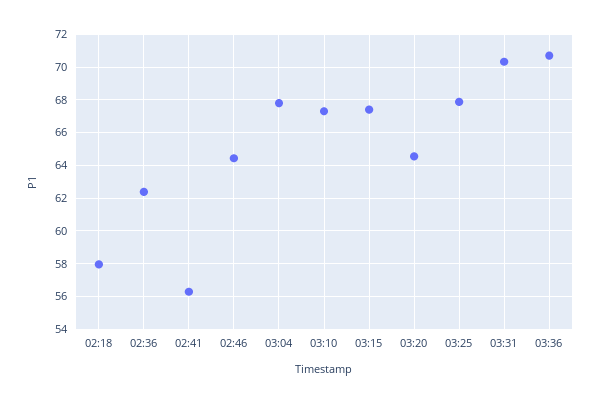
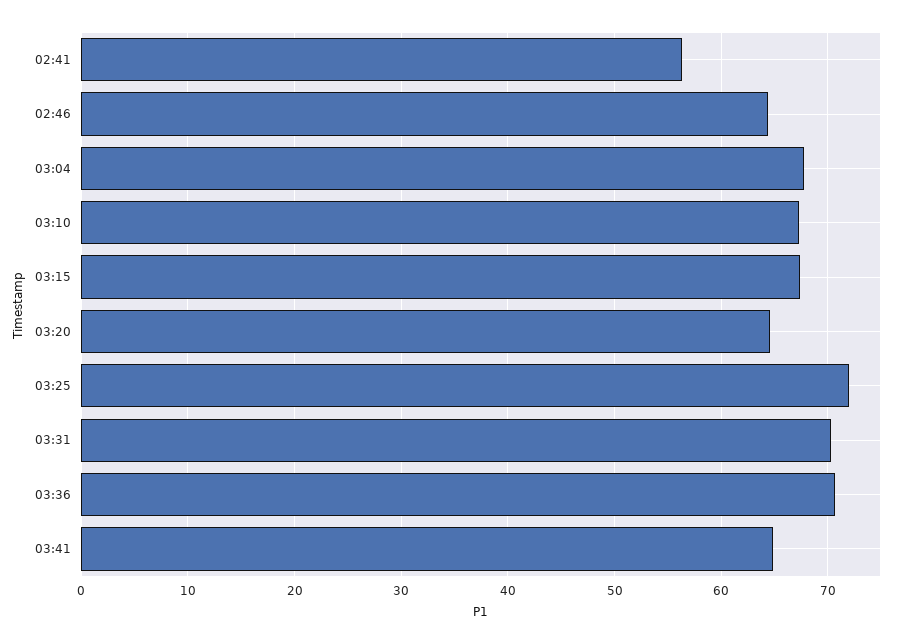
02:18: 58 -> none
02:36: 62.5 -> none
03:25: 68 -> 72
03:41: none -> 65

